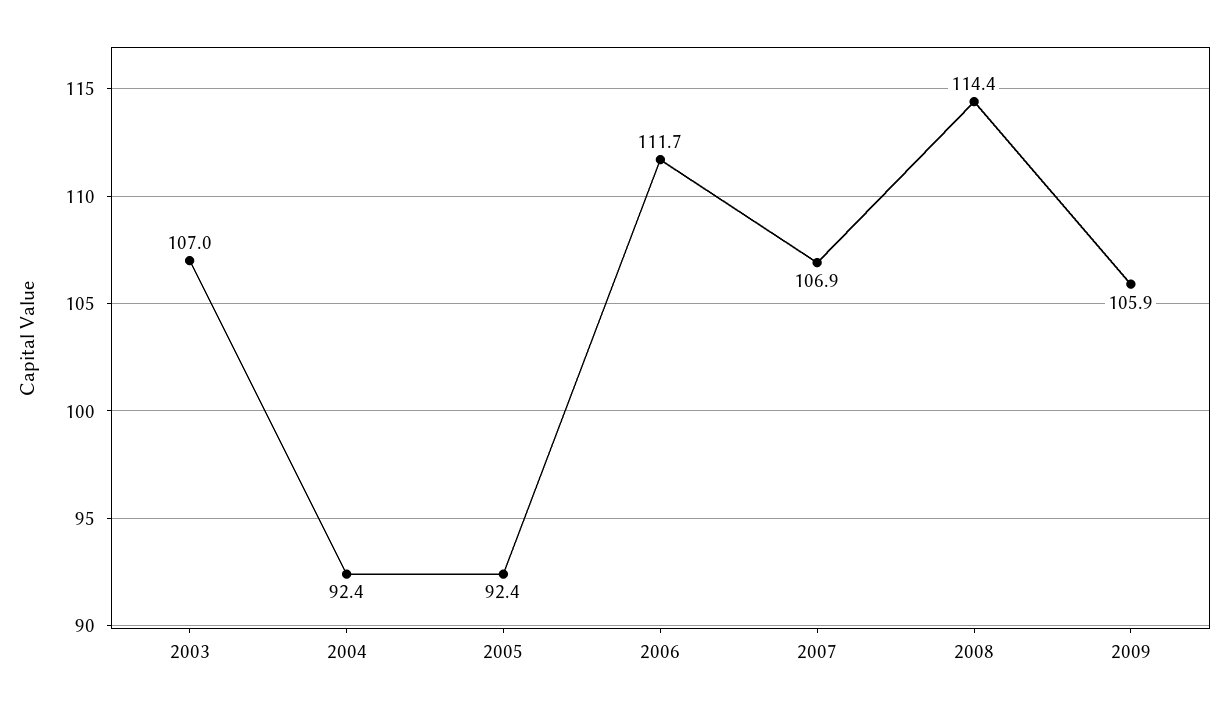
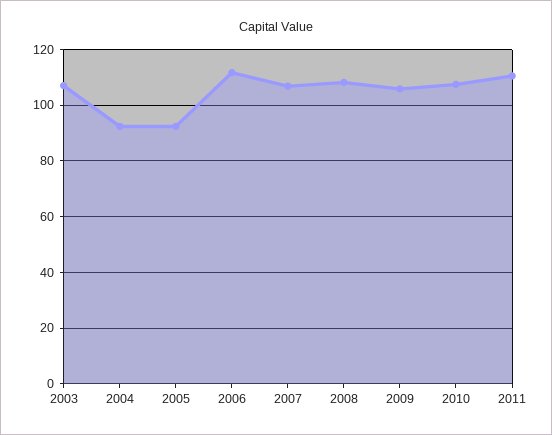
2008: 114.4 -> 107.5
2010: none -> 107.5
2011: none -> 110

